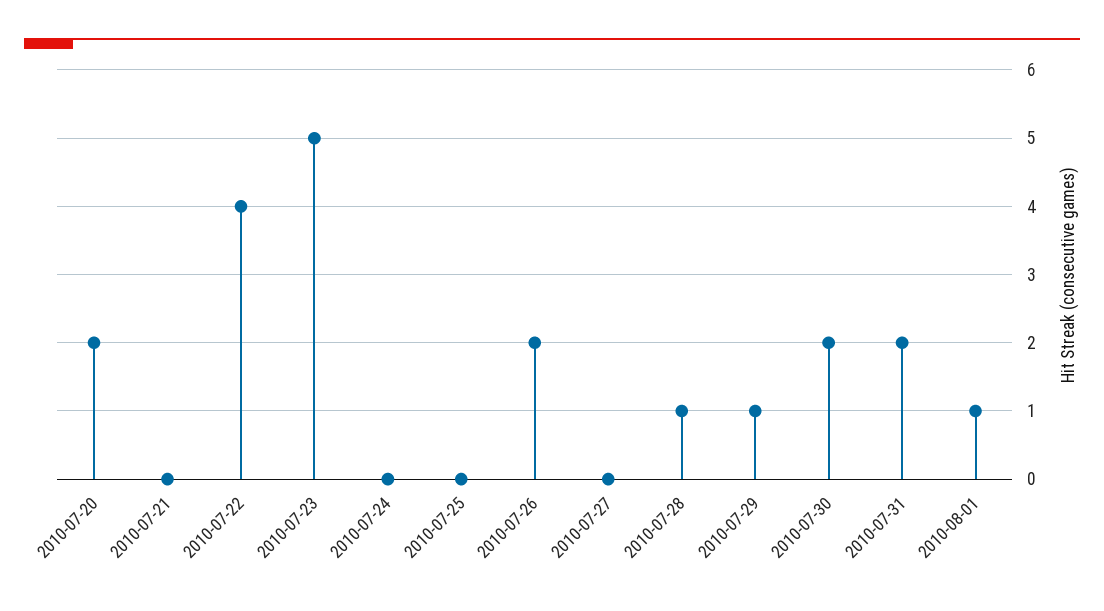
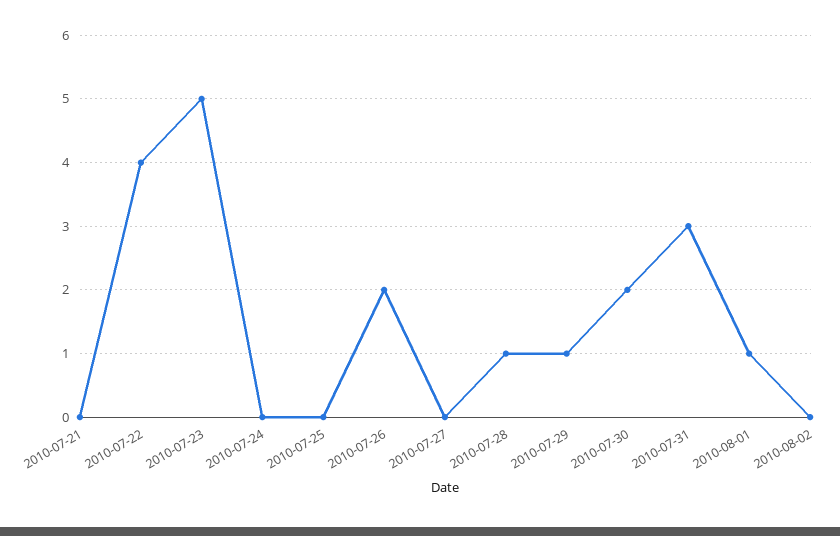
2010-07-20: 2 -> none
2010-07-31: 2 -> 3
2010-08-02: none -> 0

